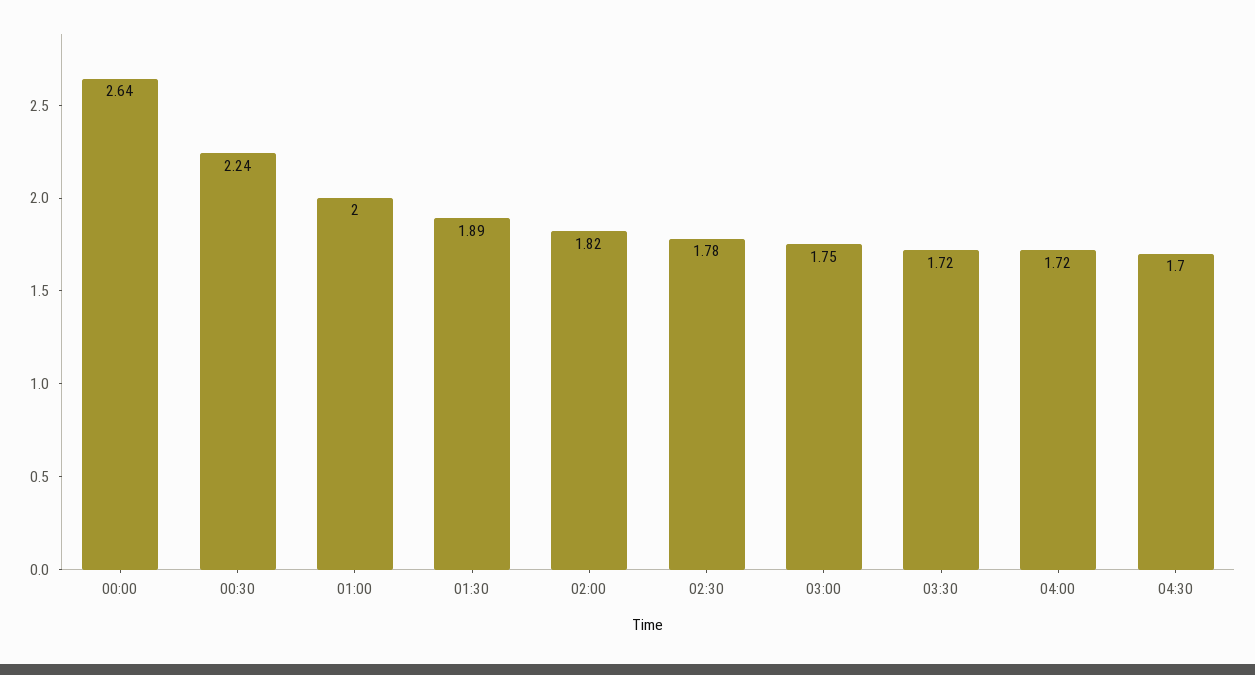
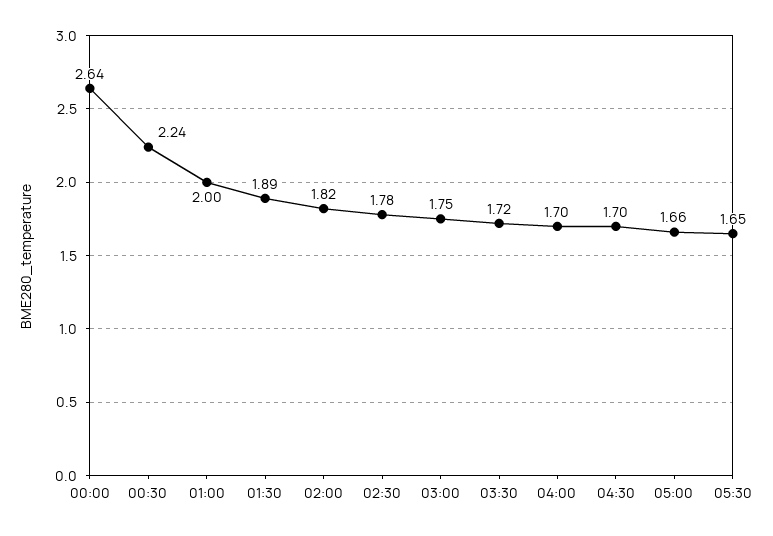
04:00: 1.72 -> 1.7
05:00: none -> 1.66
05:30: none -> 1.65

